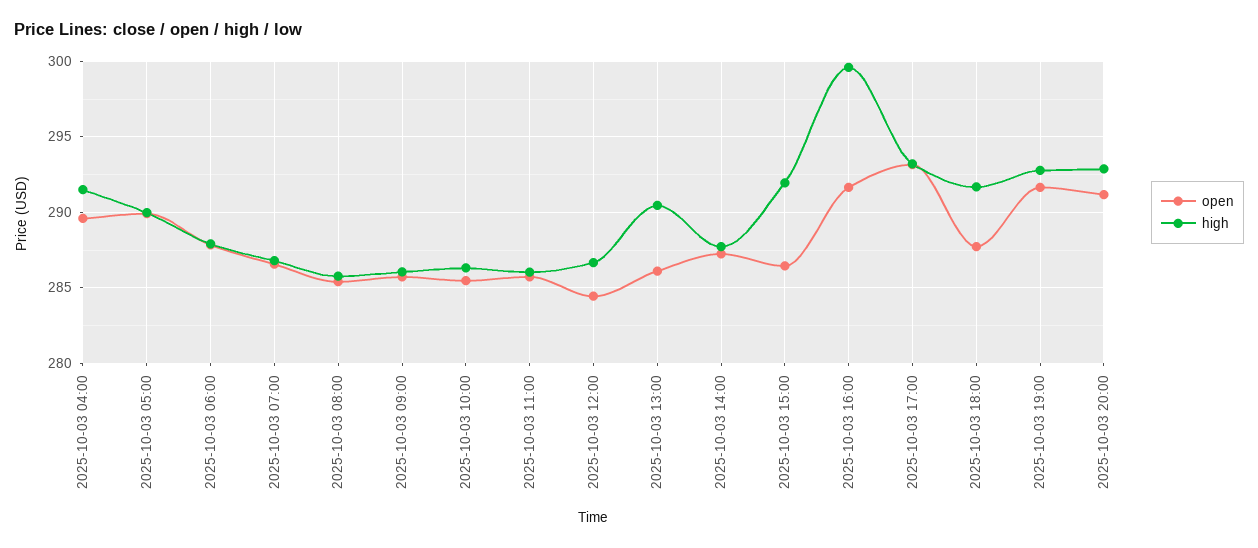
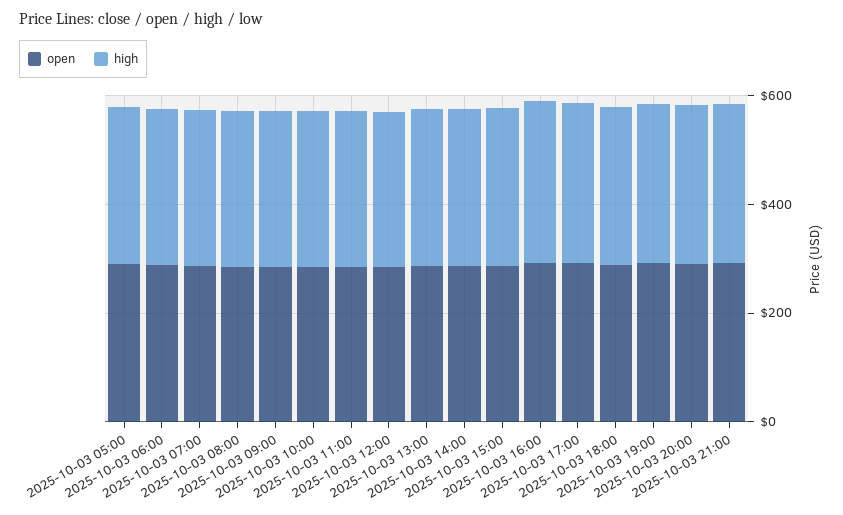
open, 2025-10-03 04:00: 289.5 -> none
high, 2025-10-03 04:00: 291.5 -> none
open, 2025-10-03 21:00: none -> 300
high, 2025-10-03 21:00: none -> 300

